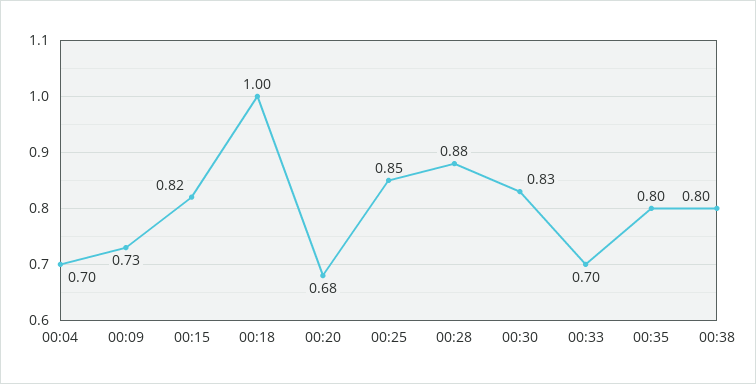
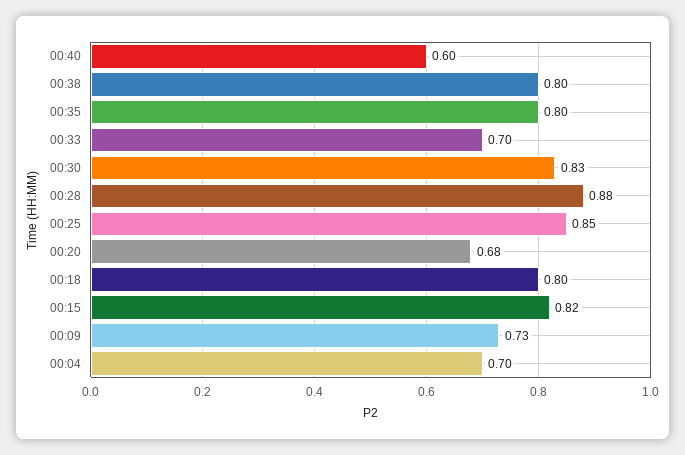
00:18: 1 -> 0.8
00:40: none -> 0.6

